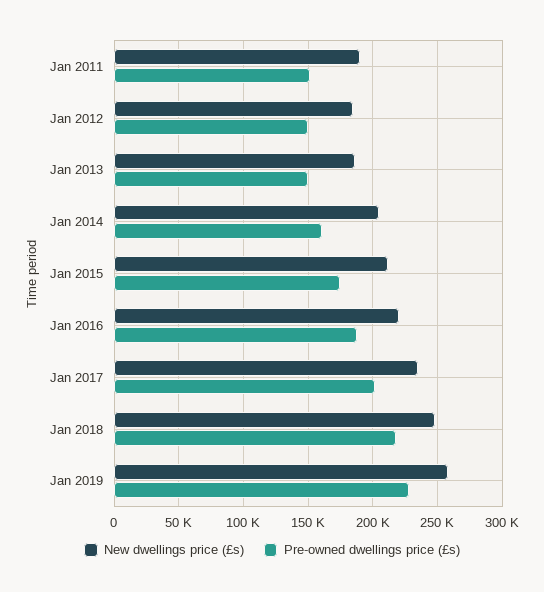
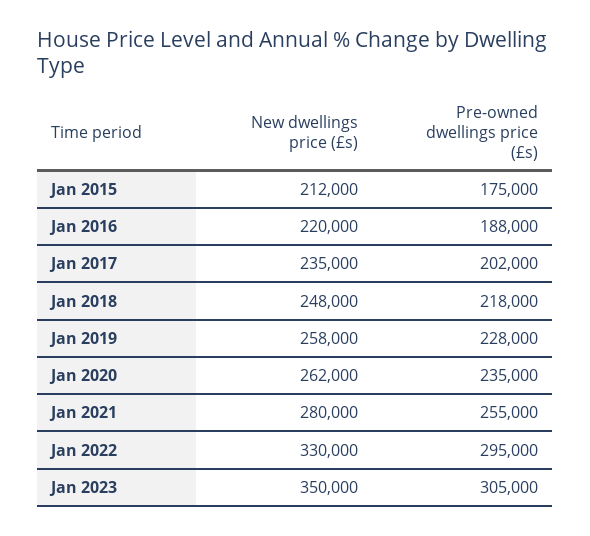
New dwellings price (£s), Jan 2011: 190000 -> none
Pre-owned dwellings price (£s), Jan 2011: 150000 -> none
New dwellings price (£s), Jan 2012: 185000 -> none
Pre-owned dwellings price (£s), Jan 2012: 150000 -> none
New dwellings price (£s), Jan 2013: 185000 -> none
Pre-owned dwellings price (£s), Jan 2013: 150000 -> none
New dwellings price (£s), Jan 2014: 205000 -> none
Pre-owned dwellings price (£s), Jan 2014: 160000 -> none
New dwellings price (£s), Jan 2020: none -> 262000
Pre-owned dwellings price (£s), Jan 2020: none -> 235000
New dwellings price (£s), Jan 2021: none -> 280000
Pre-owned dwellings price (£s), Jan 2021: none -> 255000
New dwellings price (£s), Jan 2022: none -> 330000
Pre-owned dwellings price (£s), Jan 2022: none -> 295000
New dwellings price (£s), Jan 2023: none -> 350000
Pre-owned dwellings price (£s), Jan 2023: none -> 305000

